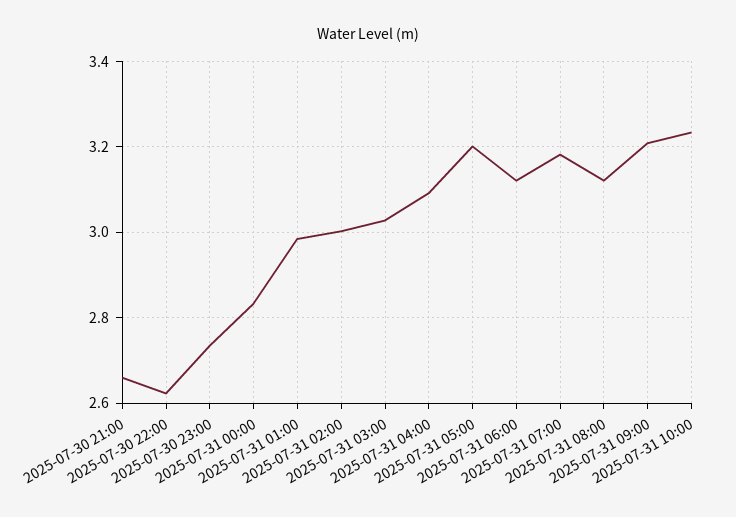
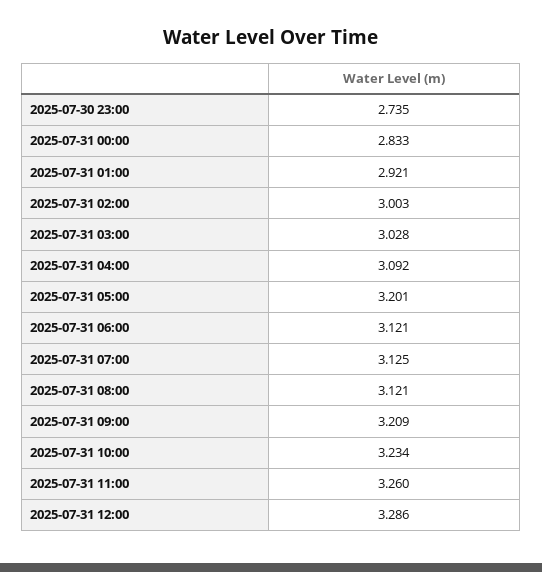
2025-07-30 21:00: 2.66 -> none
2025-07-30 22:00: 2.62 -> none
2025-07-31 01:00: 2.98 -> 2.921
2025-07-31 07:00: 3.18 -> 3.125
2025-07-31 11:00: none -> 3.26
2025-07-31 12:00: none -> 3.286

